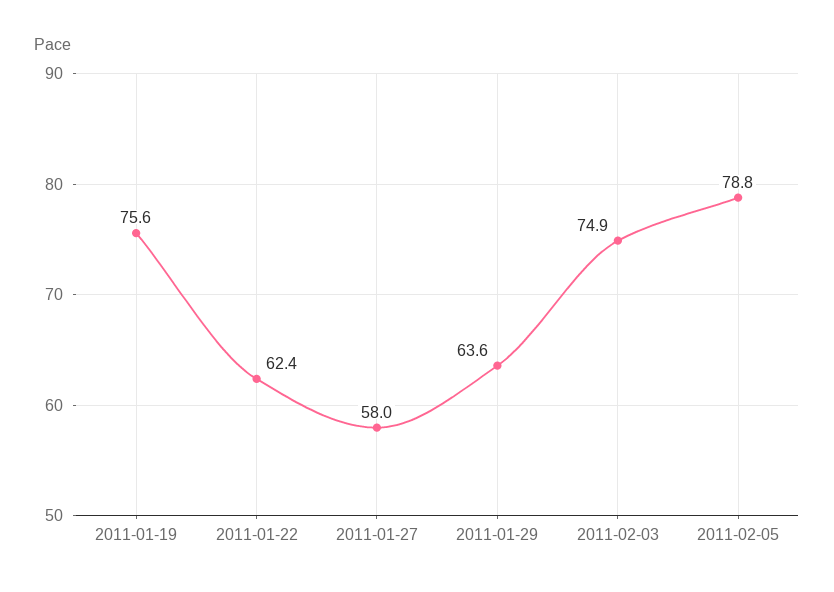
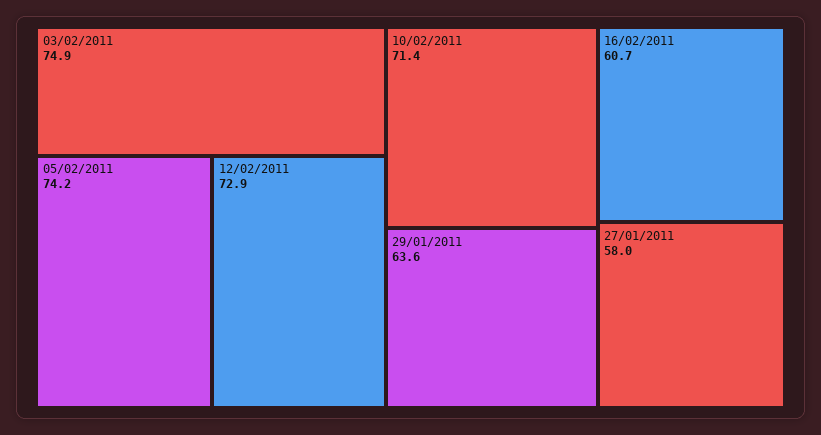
2011-01-19: 75.6 -> none
2011-01-22: 62.4 -> none
2011-02-05: 78.8 -> 74.2
12/02/2011: none -> 72.9
10/02/2011: none -> 71.4
16/02/2011: none -> 60.7

